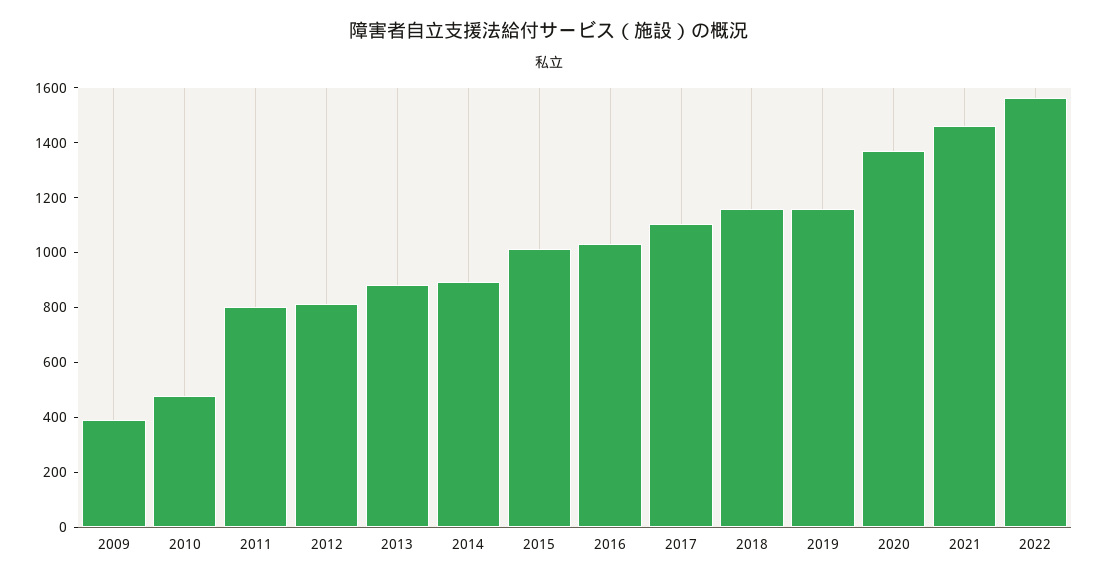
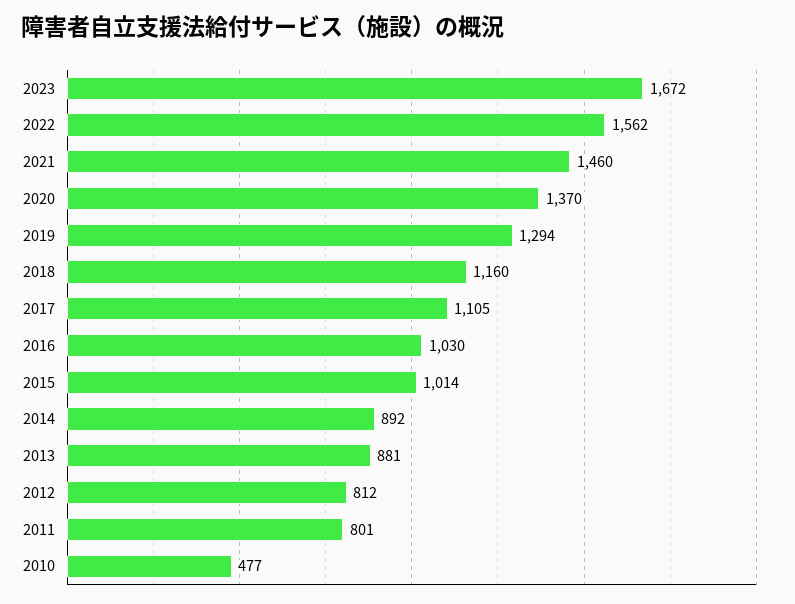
2009: 400 -> none
2019: 1150 -> 1294
2023: none -> 1672

